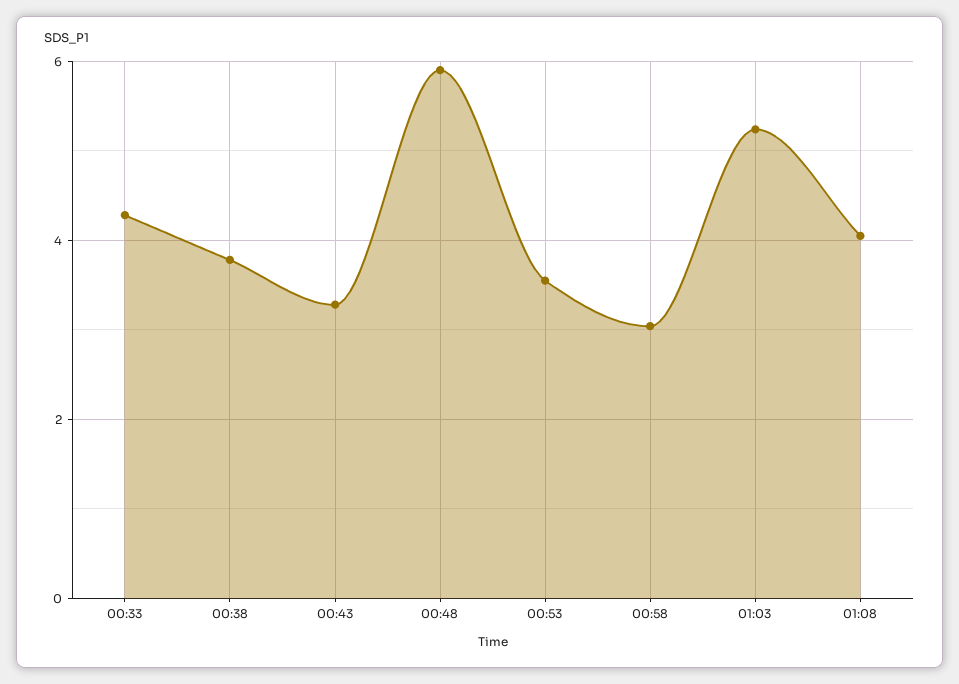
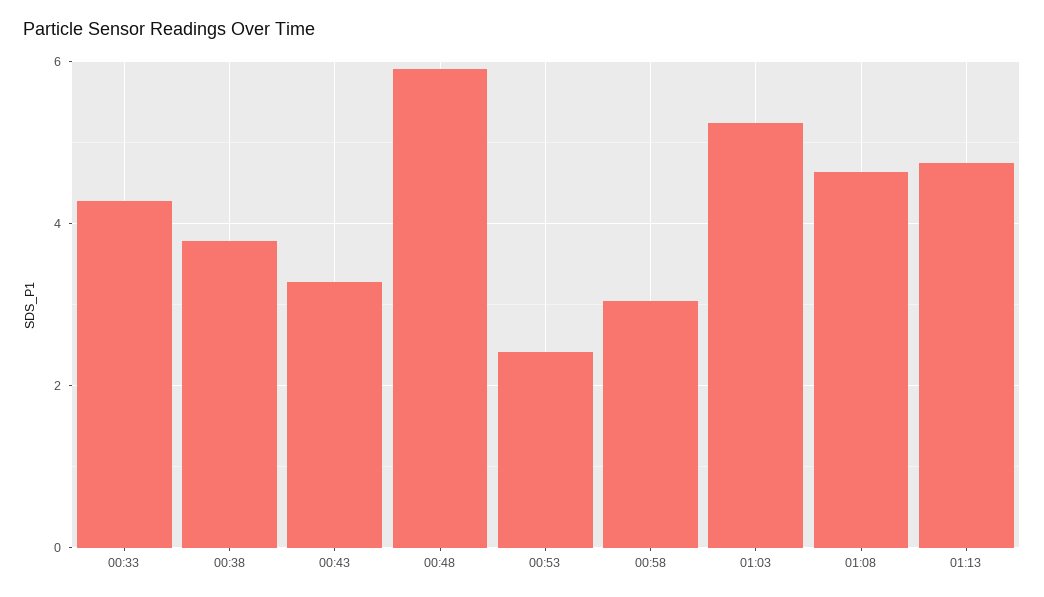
00:53: 3.6 -> 2.4
01:08: 4 -> 4.6
01:13: none -> 4.8

